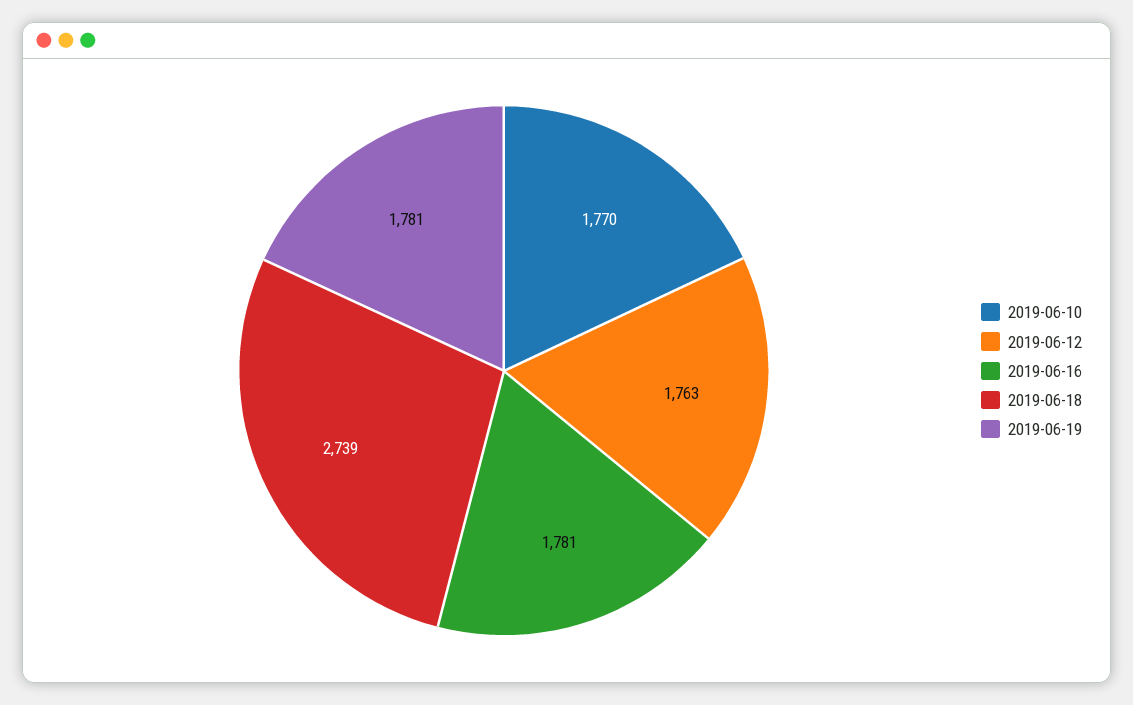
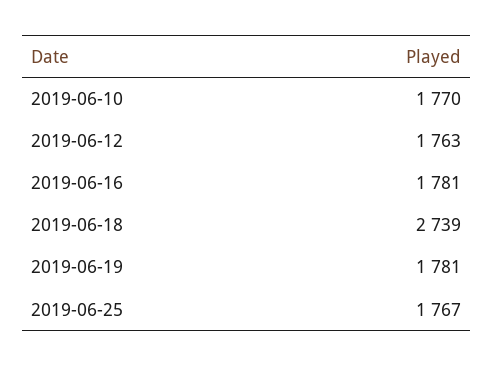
2019-06-25: none -> 1767

